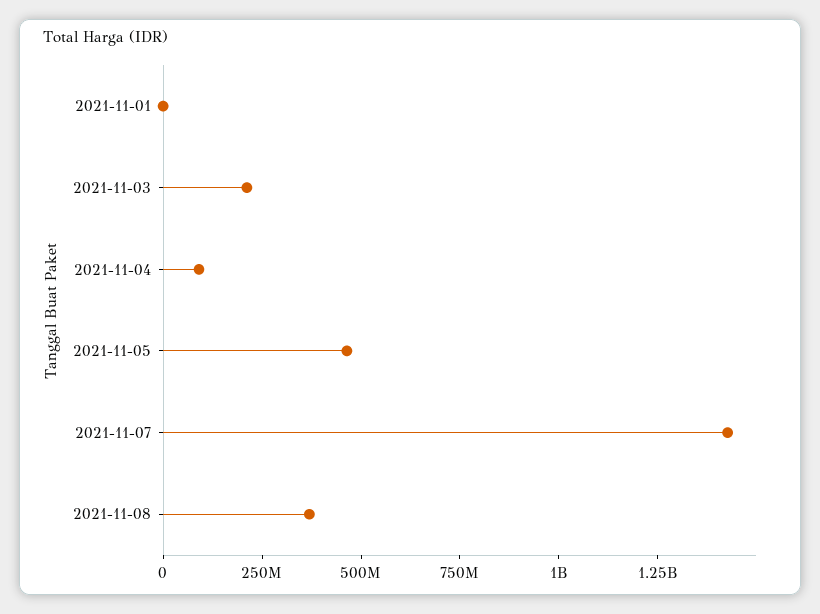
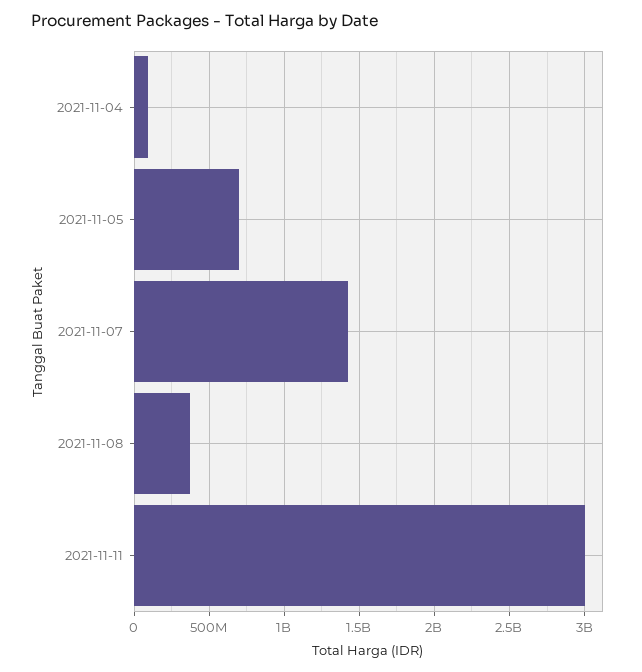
2021-11-01: 0 -> none
2021-11-03: 200000000 -> none
2021-11-05: 450000000 -> 700000000
2021-11-11: none -> 3000000000

